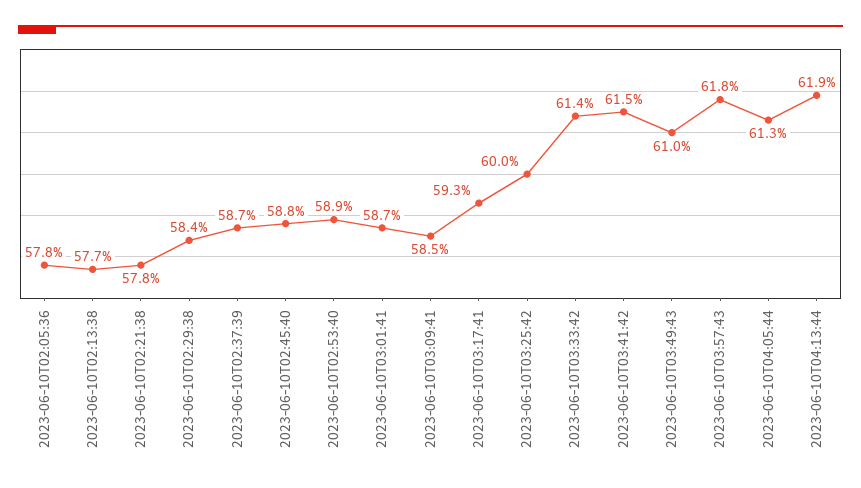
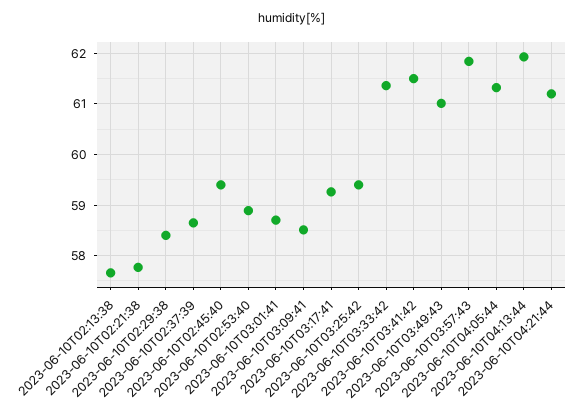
2023-06-10T02:05:36: 57.8 -> none
2023-06-10T02:45:40: 58.8 -> 59.4
2023-06-10T03:25:42: 60 -> 59.4
2023-06-10T04:21:44: none -> 61.2

